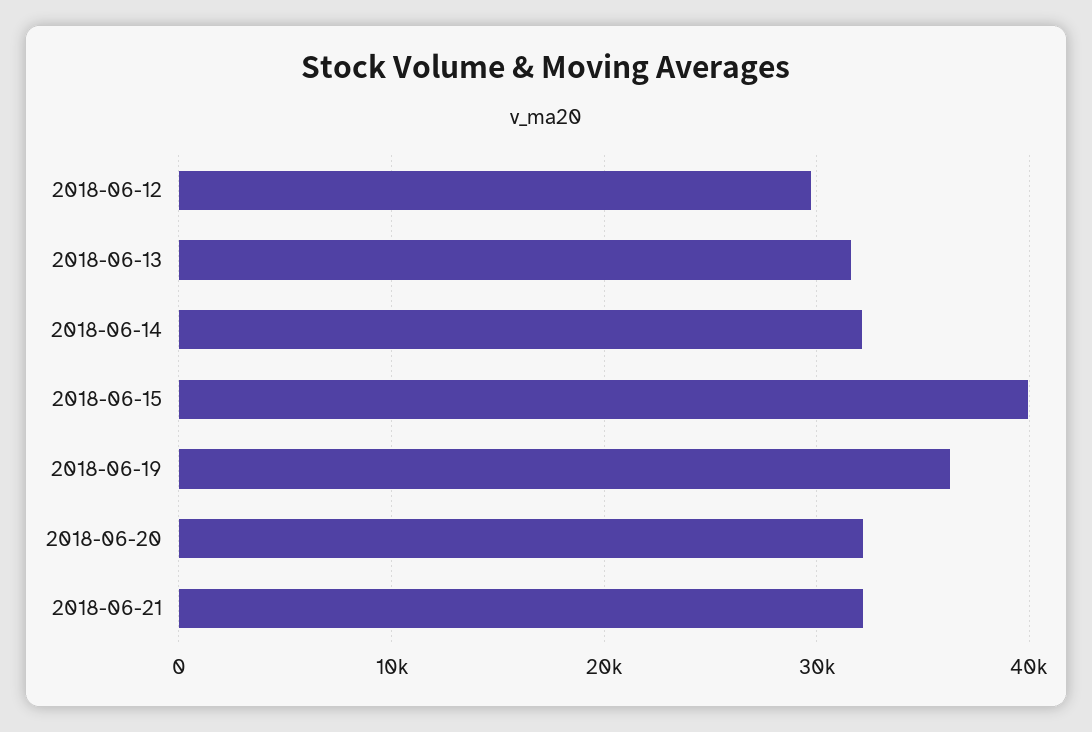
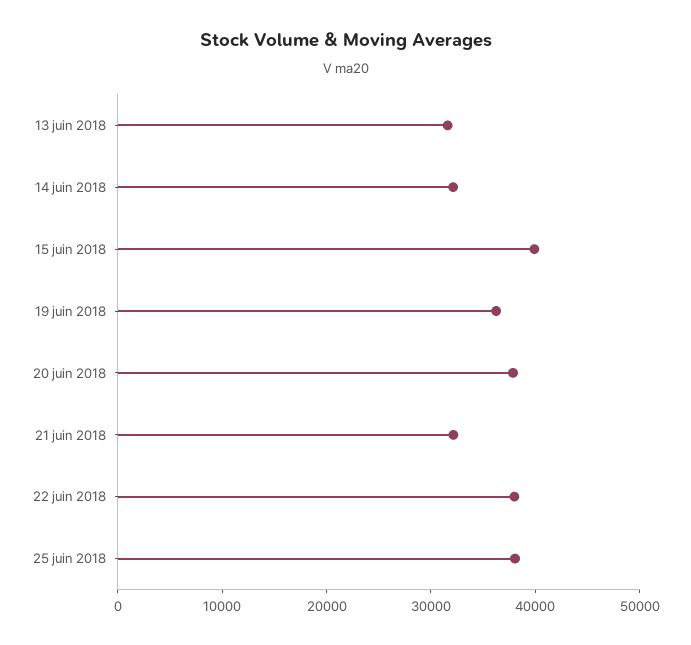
2018-06-12: 30000 -> none
2018-06-20: 32000 -> 38000
22 juin 2018: none -> 38000
25 juin 2018: none -> 38000

